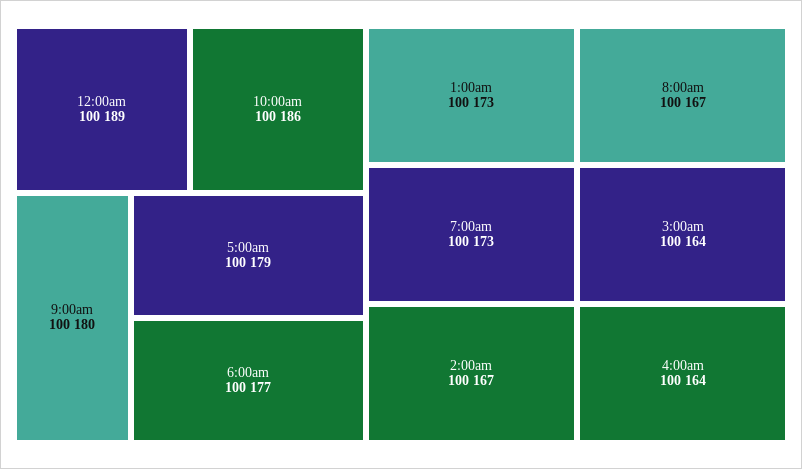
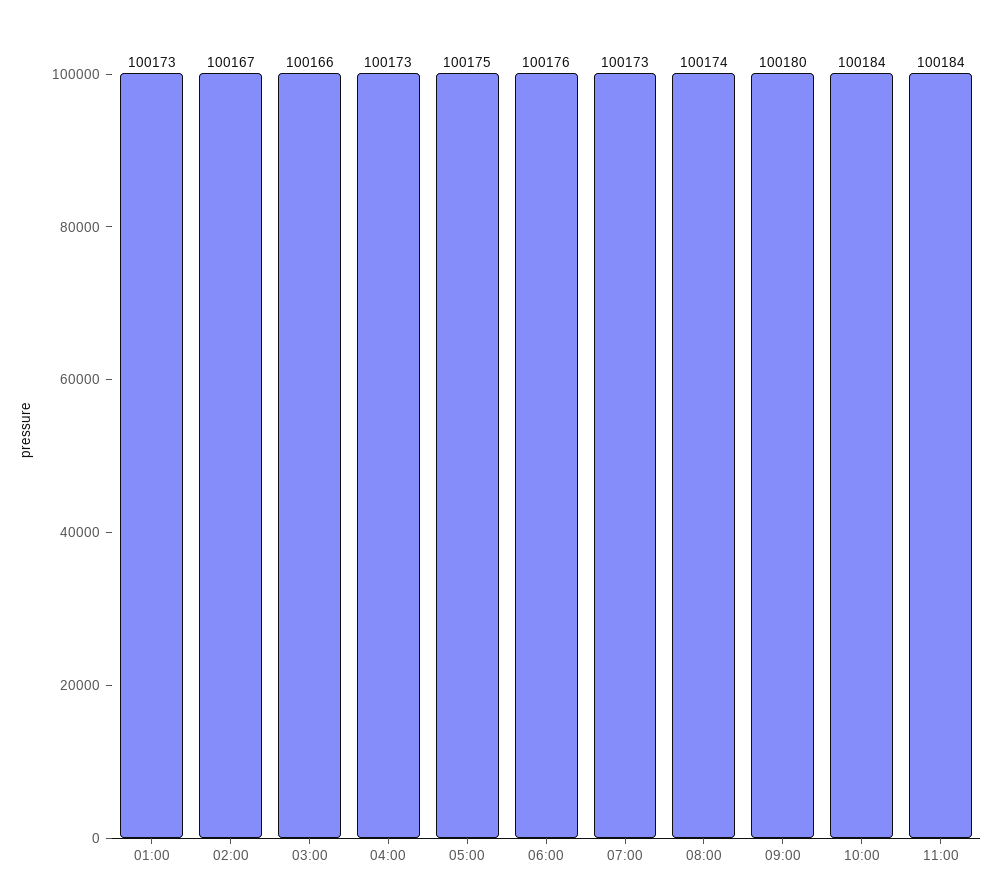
12:00am: 100189 -> none
10:00am: 100186 -> 100184
5:00am: 100179 -> 100175
6:00am: 100177 -> 100176
8:00am: 100167 -> 100174
3:00am: 100164 -> 100166
4:00am: 100164 -> 100173
11:00: none -> 100184

